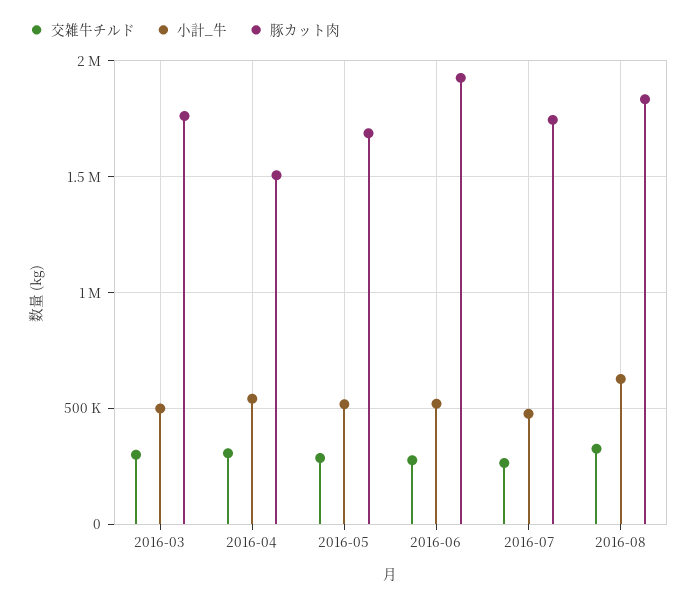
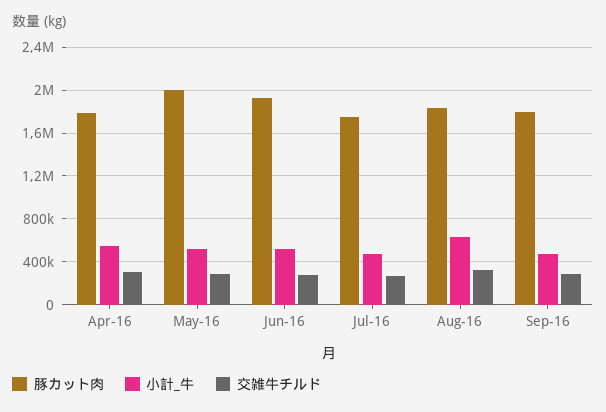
交雑牛チルド, 2016-03: 300000 -> none
小計_牛, 2016-03: 500000 -> none
豚カット肉, 2016-03: 1750000 -> none
豚カット肉, 2016-04: 1500000 -> 1800000
豚カット肉, 2016-05: 1700000 -> 2000000
豚カット肉, Sep-16: none -> 1800000
小計_牛, Sep-16: none -> 500000
交雑牛チルド, Sep-16: none -> 300000

